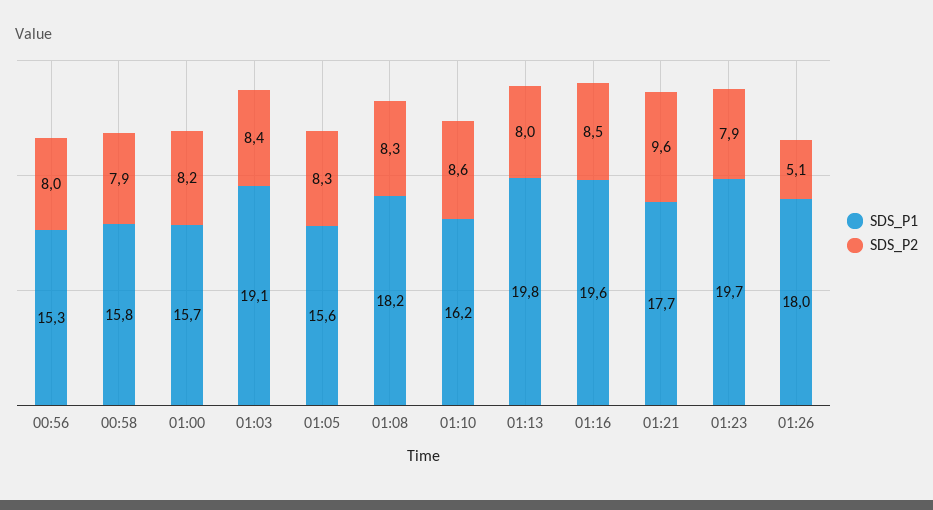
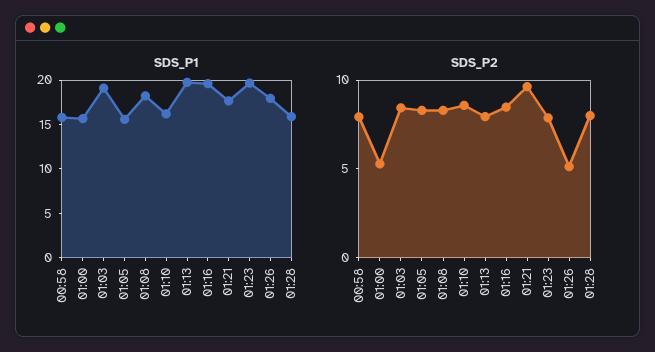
SDS_P1, 00:56: 15.3 -> none
SDS_P2, 00:56: 8 -> none
SDS_P2, 01:00: 8.2 -> 5
SDS_P1, 01:28: none -> 16
SDS_P2, 01:28: none -> 8

